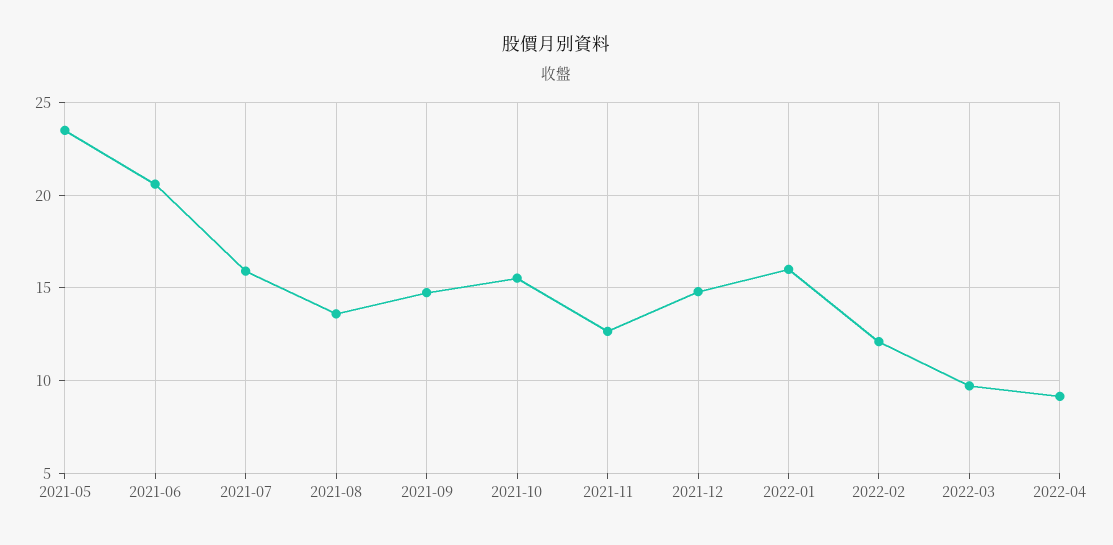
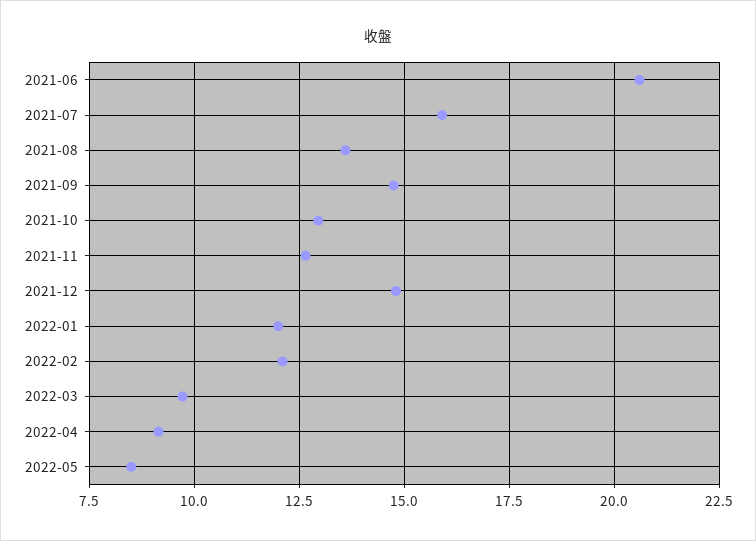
2021-05: 23.5 -> none
2021-10: 15.5 -> 13
2022-01: 16 -> 12
2022-05: none -> 8.5

